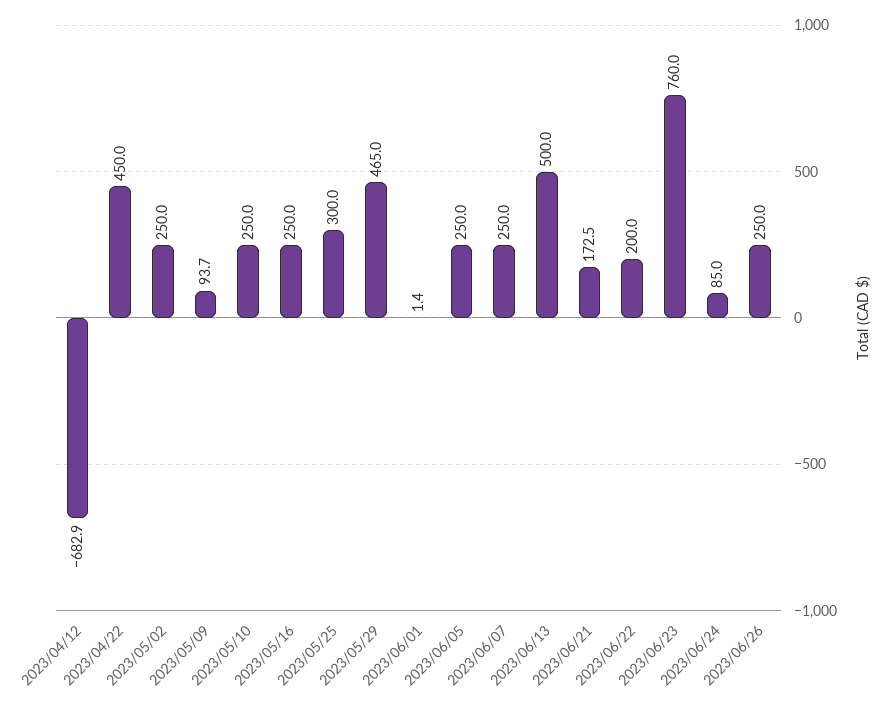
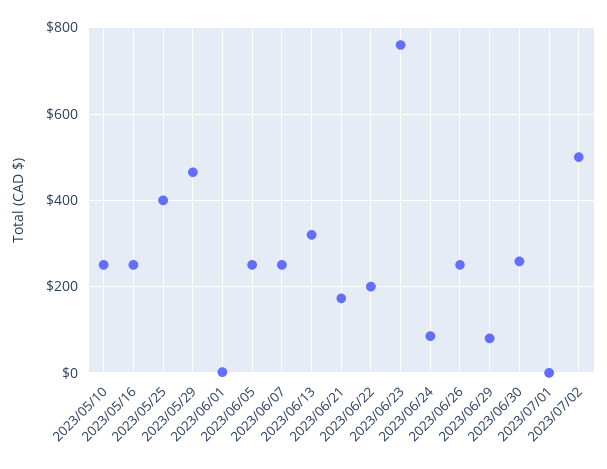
2023/04/12: -682.9 -> none
2023/04/22: 450 -> none
2023/05/02: 250 -> none
2023/05/09: 93.7 -> none
2023/05/25: 300 -> 400
2023/06/13: 500 -> 320
2023/06/29: none -> 80
2023/06/30: none -> 260
2023/07/01: none -> 0
2023/07/02: none -> 500

